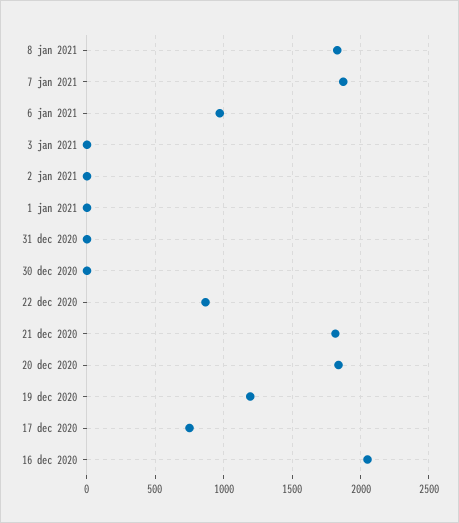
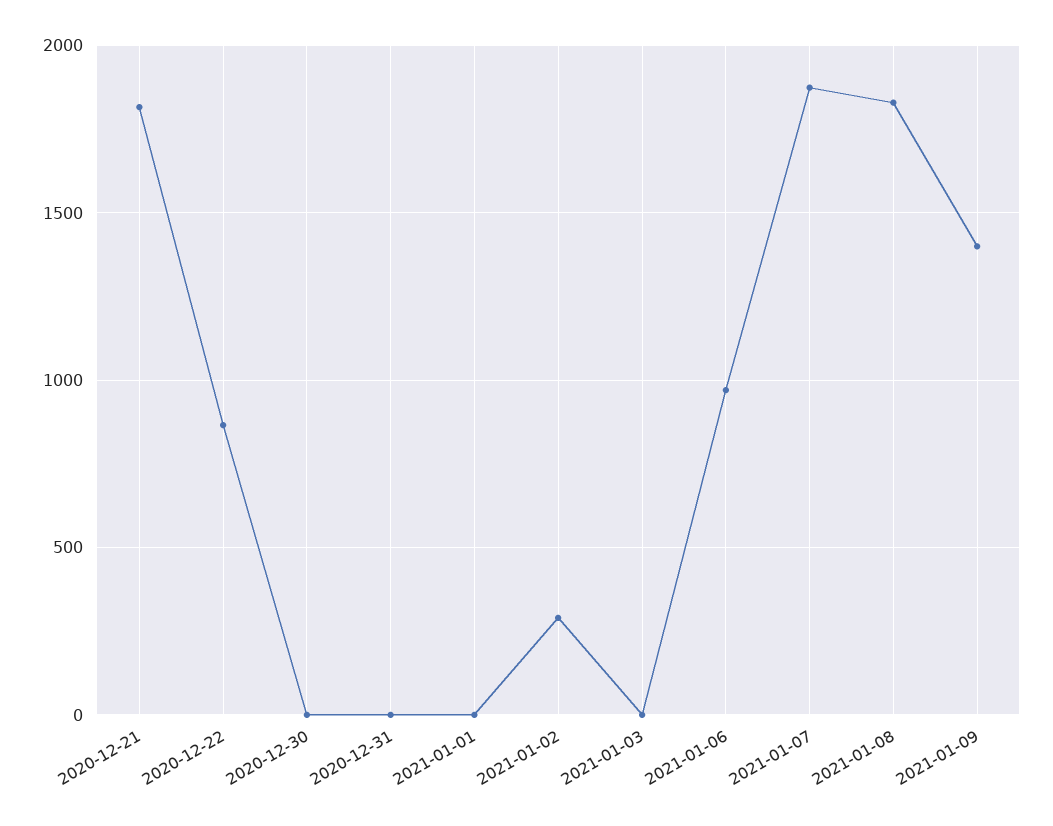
2 jan 2021: 0 -> 300
20 dec 2020: 1850 -> none
19 dec 2020: 1200 -> none
17 dec 2020: 750 -> none
16 dec 2020: 2050 -> none
2021-01-09: none -> 1400

